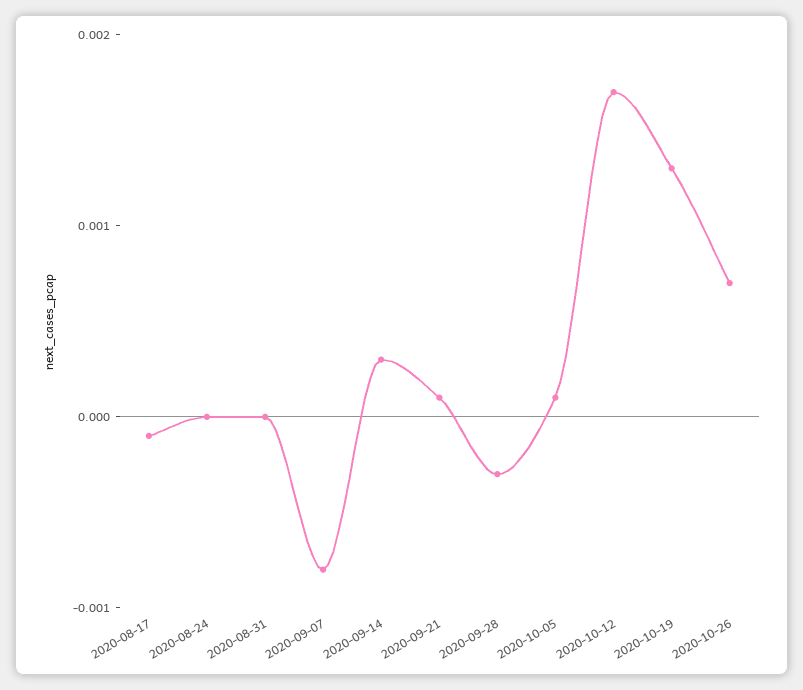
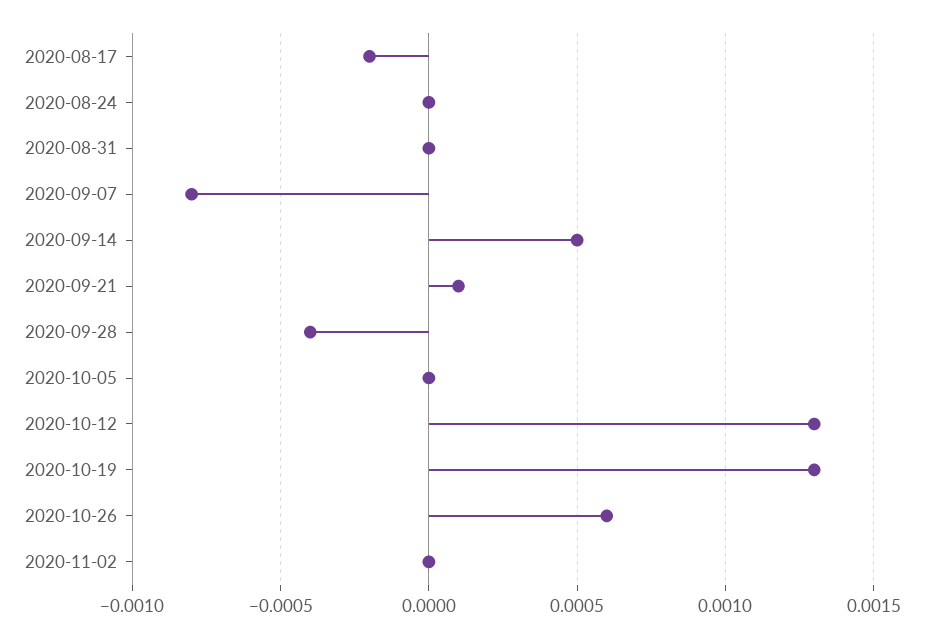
2020-08-17: -0.0001 -> -0.0002
2020-09-14: 0.0003 -> 0.0005
2020-09-28: -0.0003 -> -0.0004
2020-10-05: 0.0001 -> 0
2020-10-12: 0.0017 -> 0.0013
2020-10-26: 0.0007 -> 0.0006
2020-11-02: none -> 0

